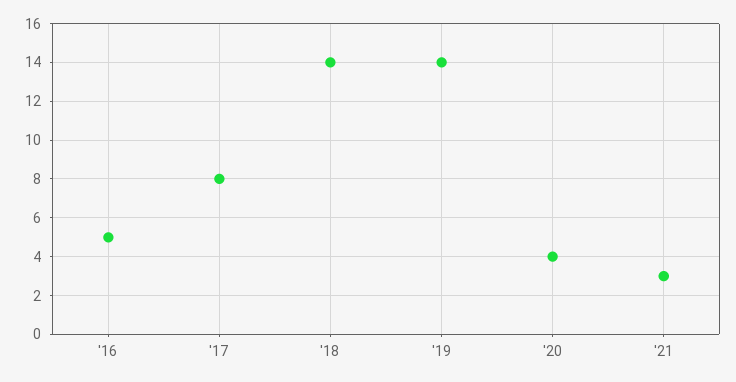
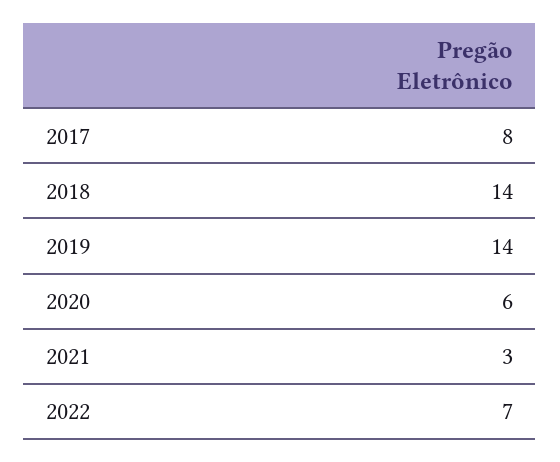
'16: 5 -> none
'20: 4 -> 6
2022: none -> 7

